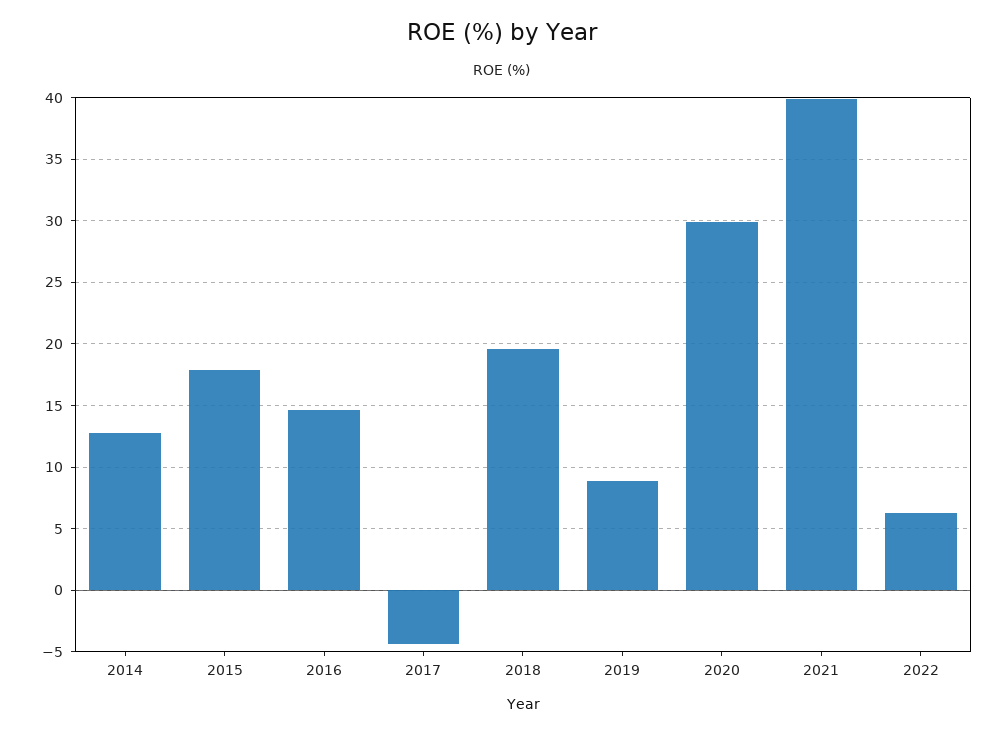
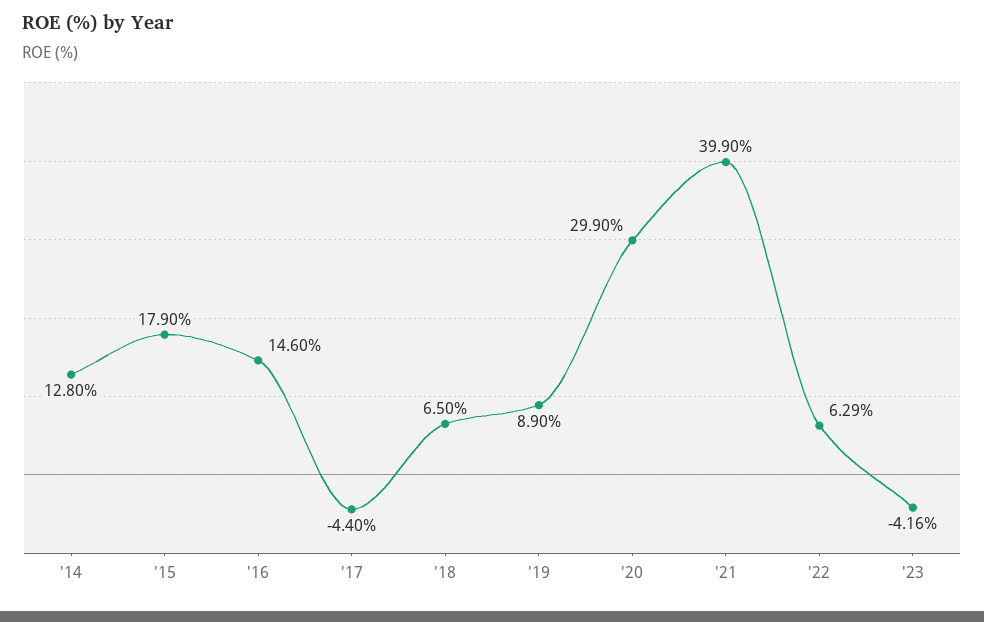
2018: 19.5 -> 6.5
'23: none -> -4.16

